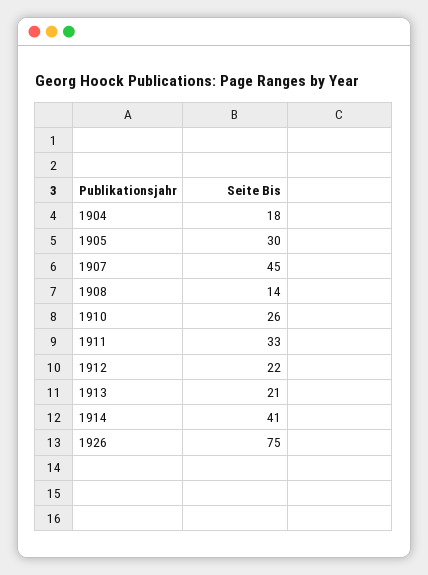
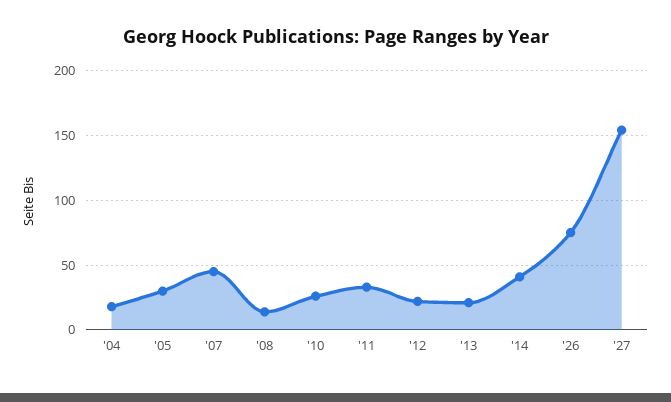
'27: none -> 155

